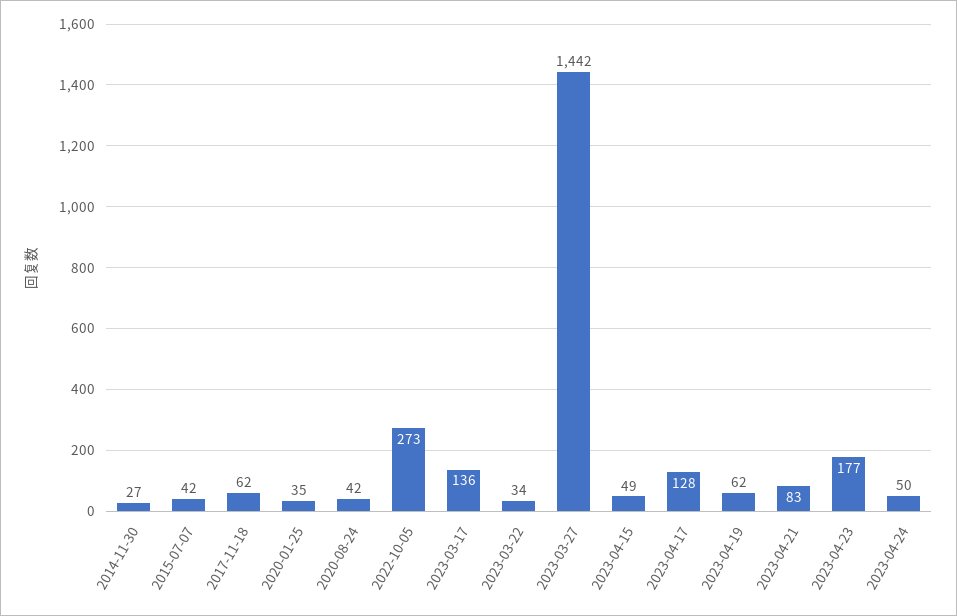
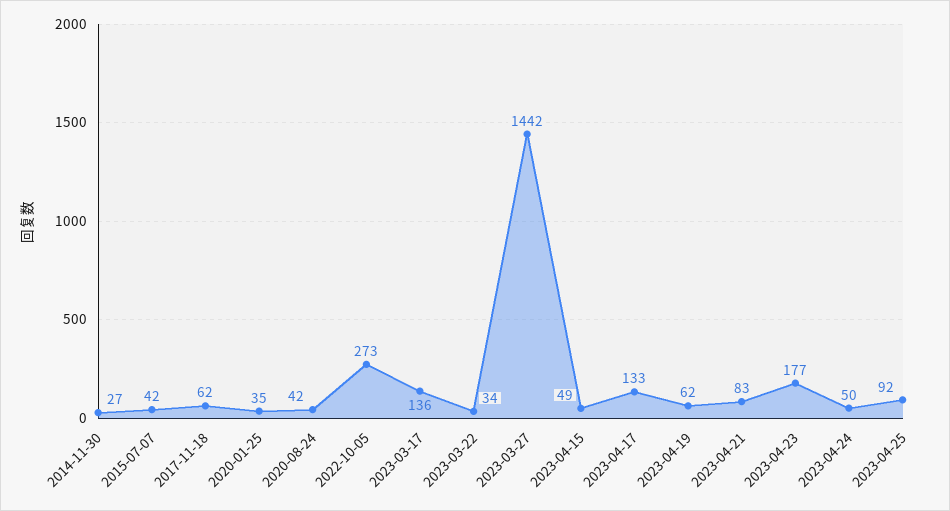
2023-04-17: 128 -> 133
2023-04-25: none -> 92

